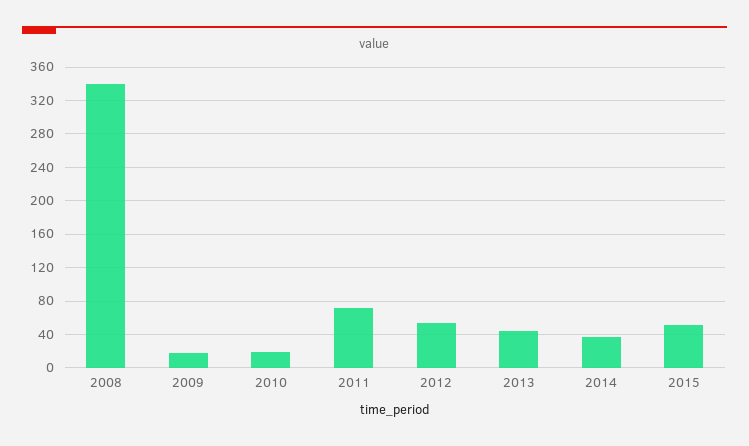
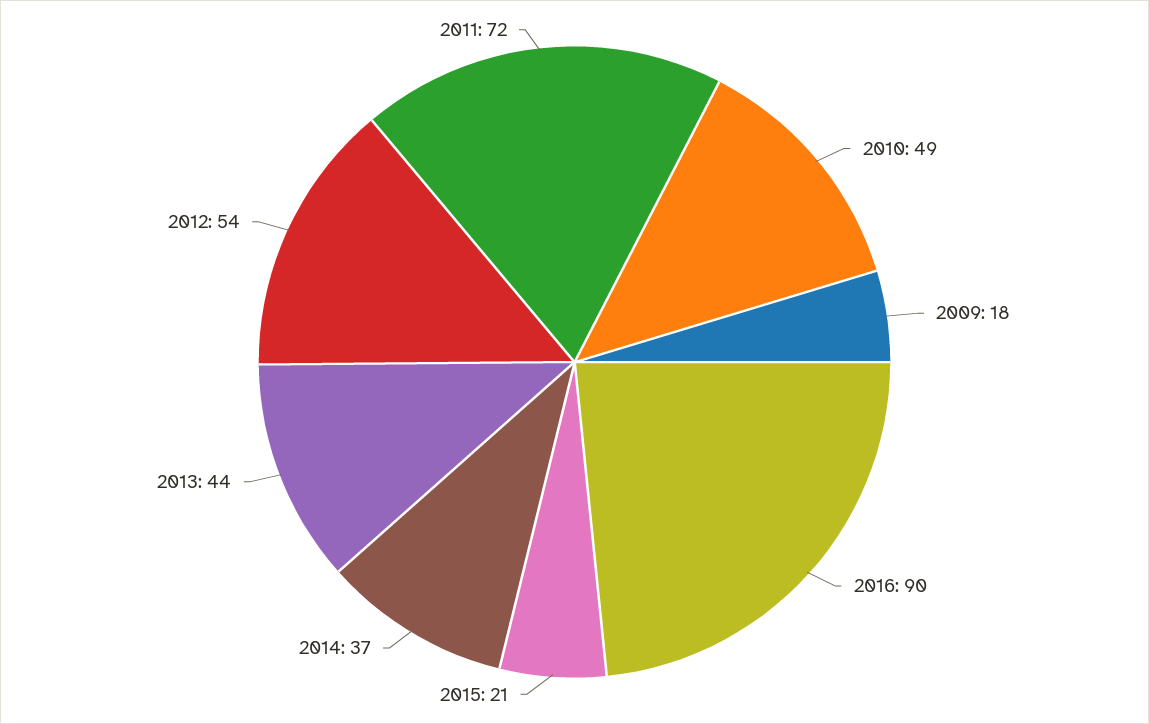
2008: 340 -> none
2010: 20 -> 49
2015: 50 -> 21
2016: none -> 90

